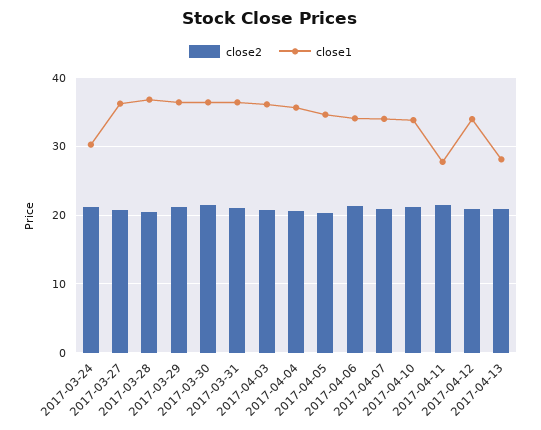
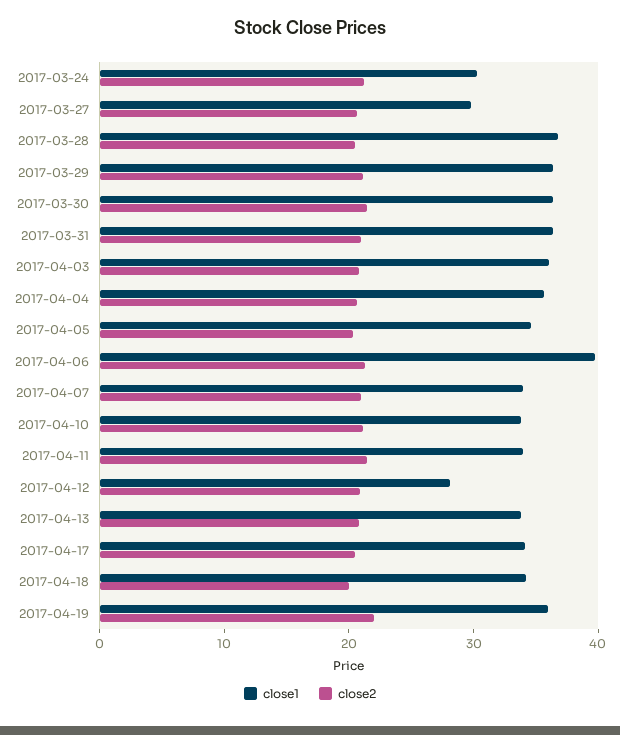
close1, 2017-03-27: 36 -> 30
close1, 2017-04-06: 34 -> 40
close1, 2017-04-11: 28 -> 34
close1, 2017-04-12: 34 -> 28
close1, 2017-04-13: 28 -> 34
close1, 2017-04-17: none -> 34
close2, 2017-04-17: none -> 20
close1, 2017-04-18: none -> 34
close2, 2017-04-18: none -> 20
close1, 2017-04-19: none -> 36
close2, 2017-04-19: none -> 22

